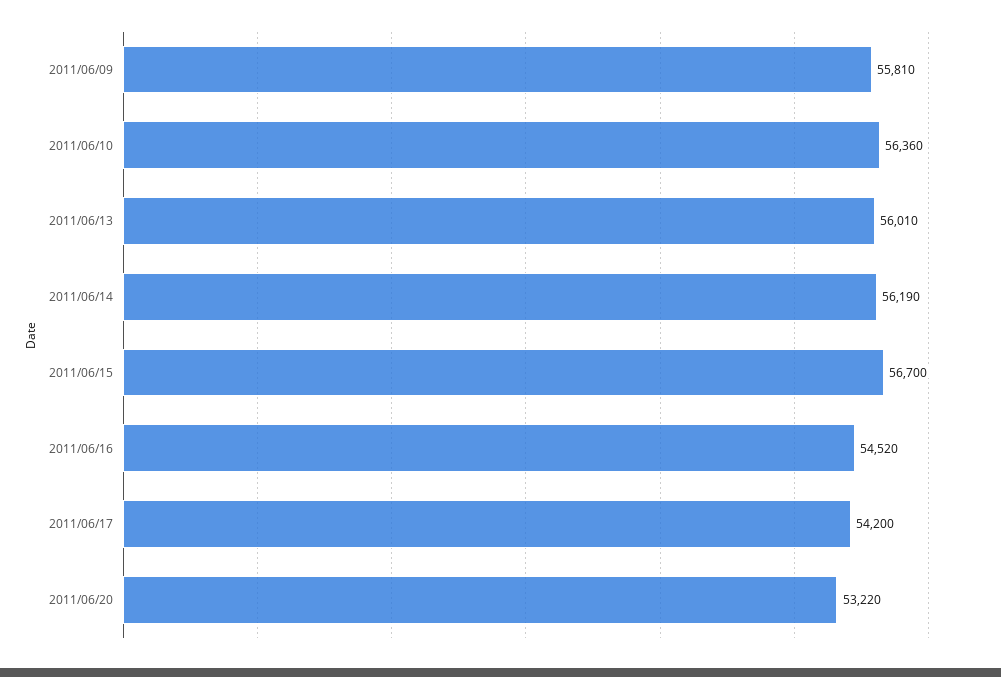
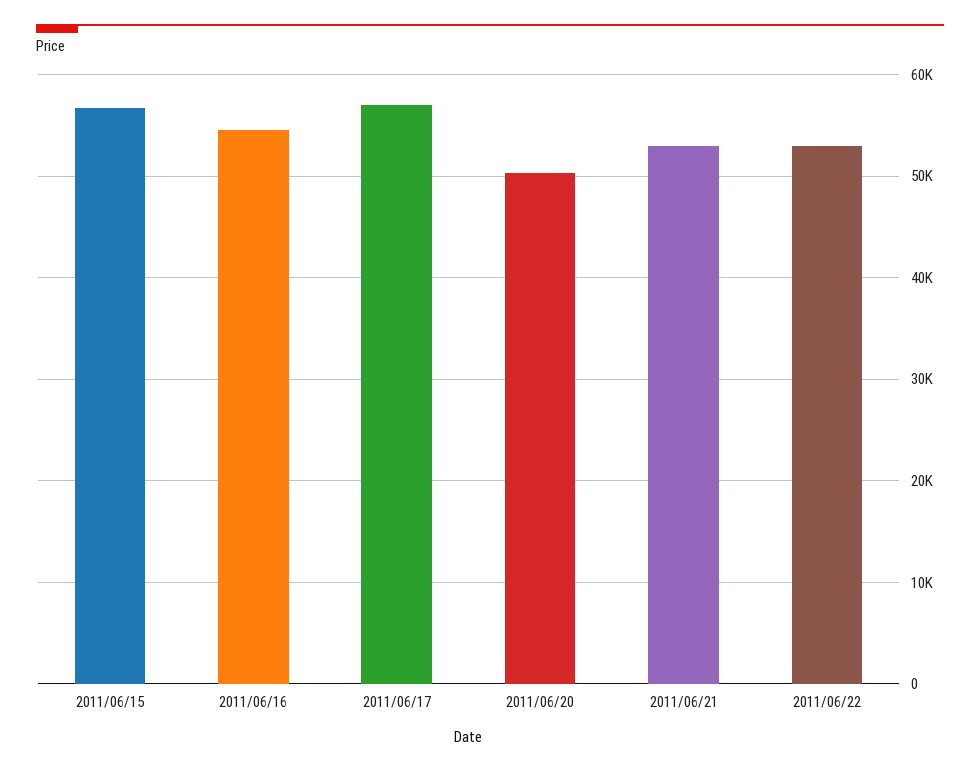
2011/06/09: 55810 -> none
2011/06/10: 56360 -> none
2011/06/13: 56010 -> none
2011/06/14: 56190 -> none
2011/06/17: 54200 -> 57000
2011/06/20: 53220 -> 50000
2011/06/21: none -> 53000
2011/06/22: none -> 53000

